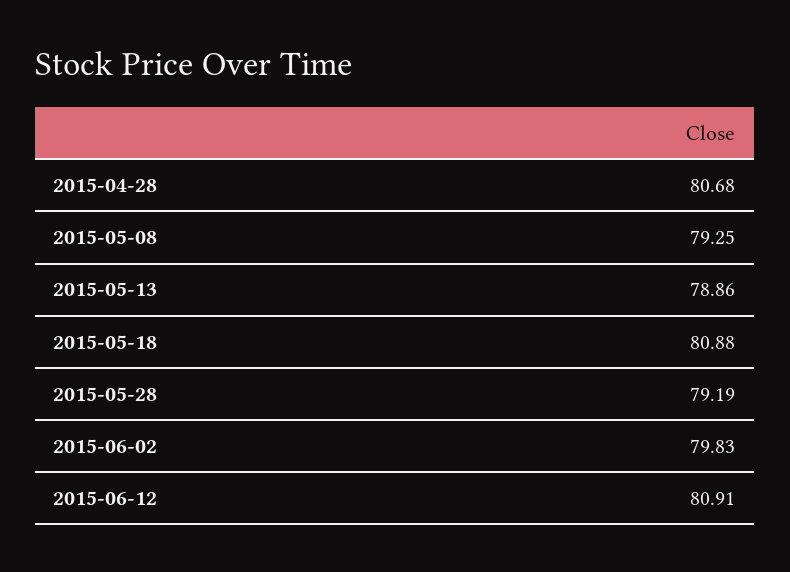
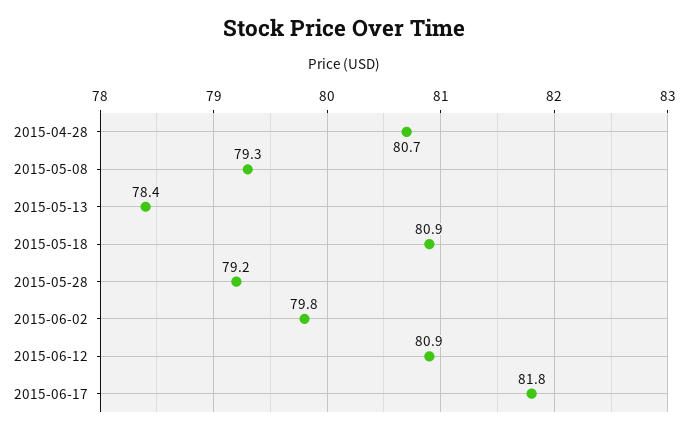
2015-05-13: 78.86 -> 78.4
2015-06-17: none -> 81.8

